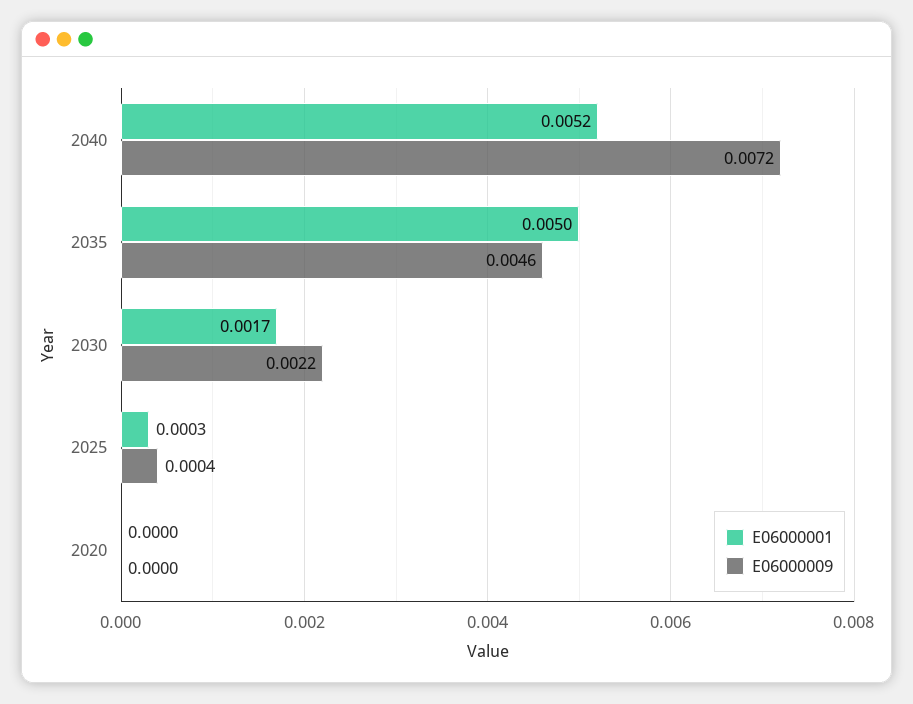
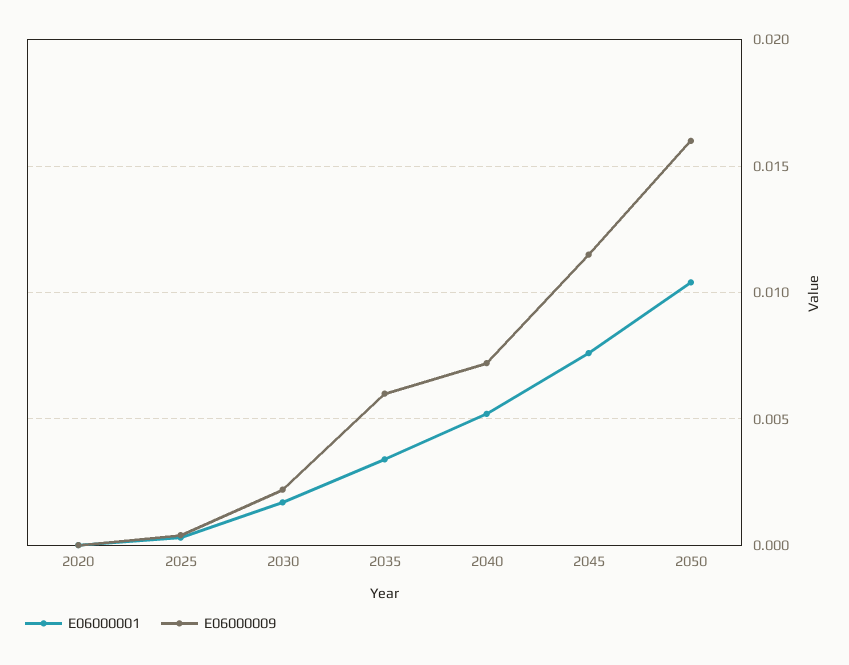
E06000001, 2035: 0.005 -> 0.0035
E06000009, 2035: 0.0046 -> 0.006
E06000001, 2045: none -> 0.0075
E06000009, 2045: none -> 0.0115
E06000001, 2050: none -> 0.0105
E06000009, 2050: none -> 0.016

